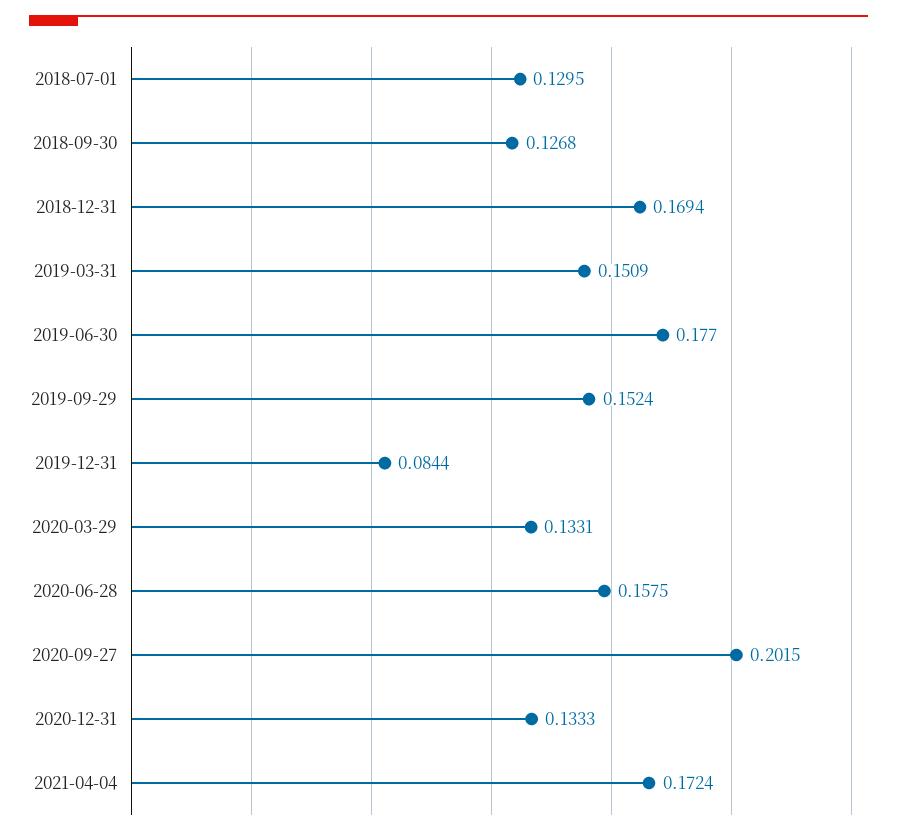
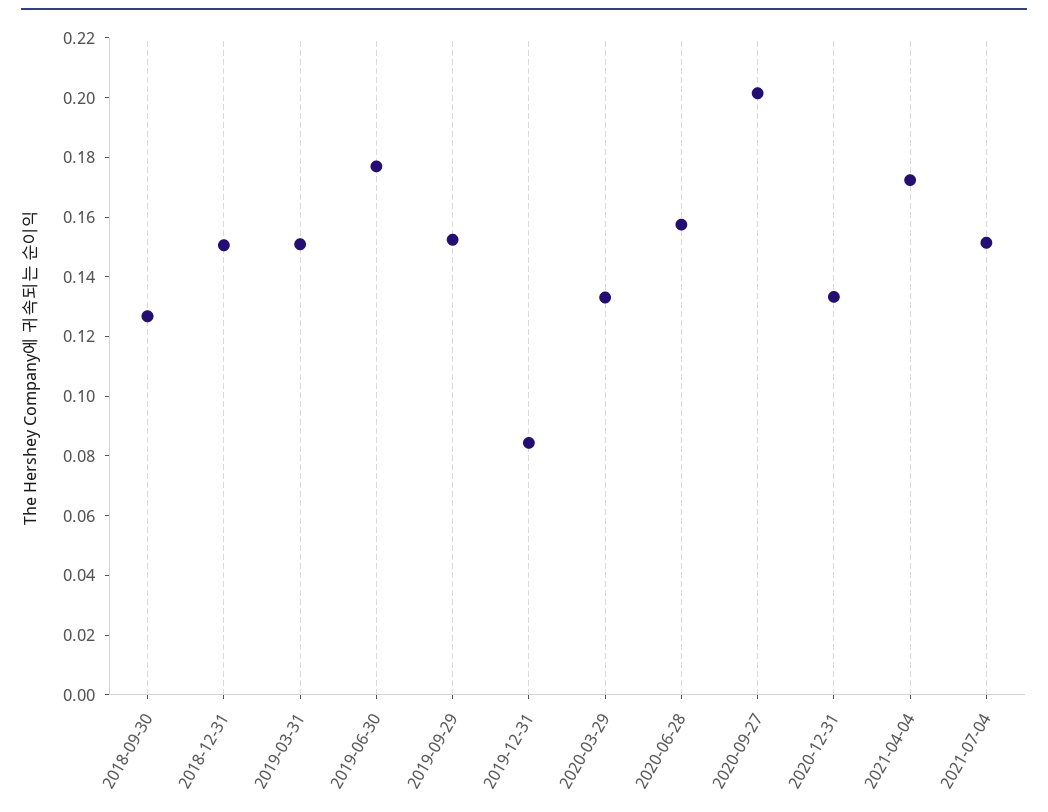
2018-07-01: 0.1295 -> none
2018-12-31: 0.1694 -> 0.15
2021-07-04: none -> 0.15

